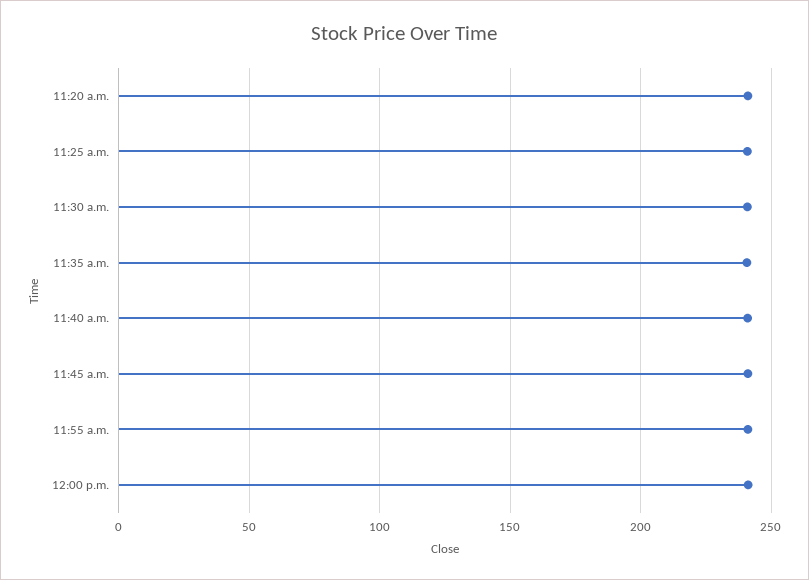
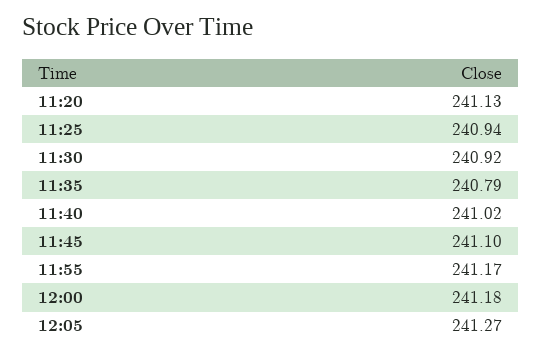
12:05: none -> 241.27

